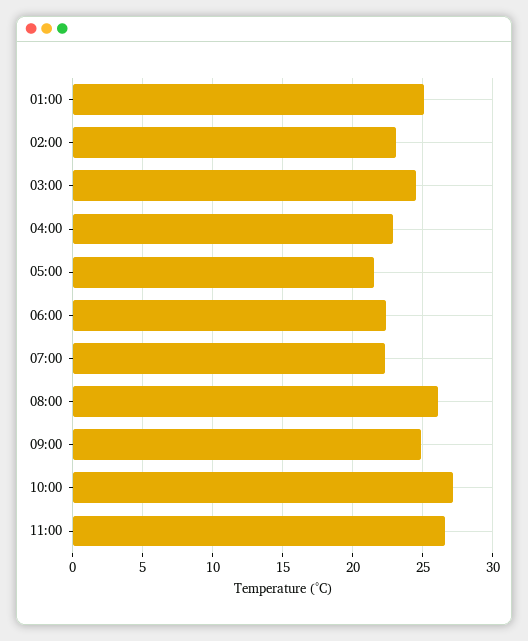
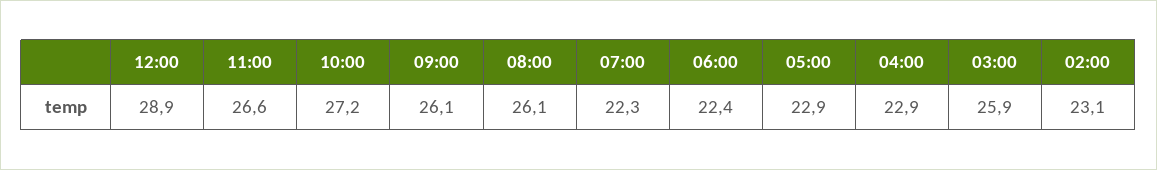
01:00: 25 -> none
03:00: 24.5 -> 25.9
05:00: 21.5 -> 22.9
09:00: 25 -> 26.1
12:00: none -> 28.9

